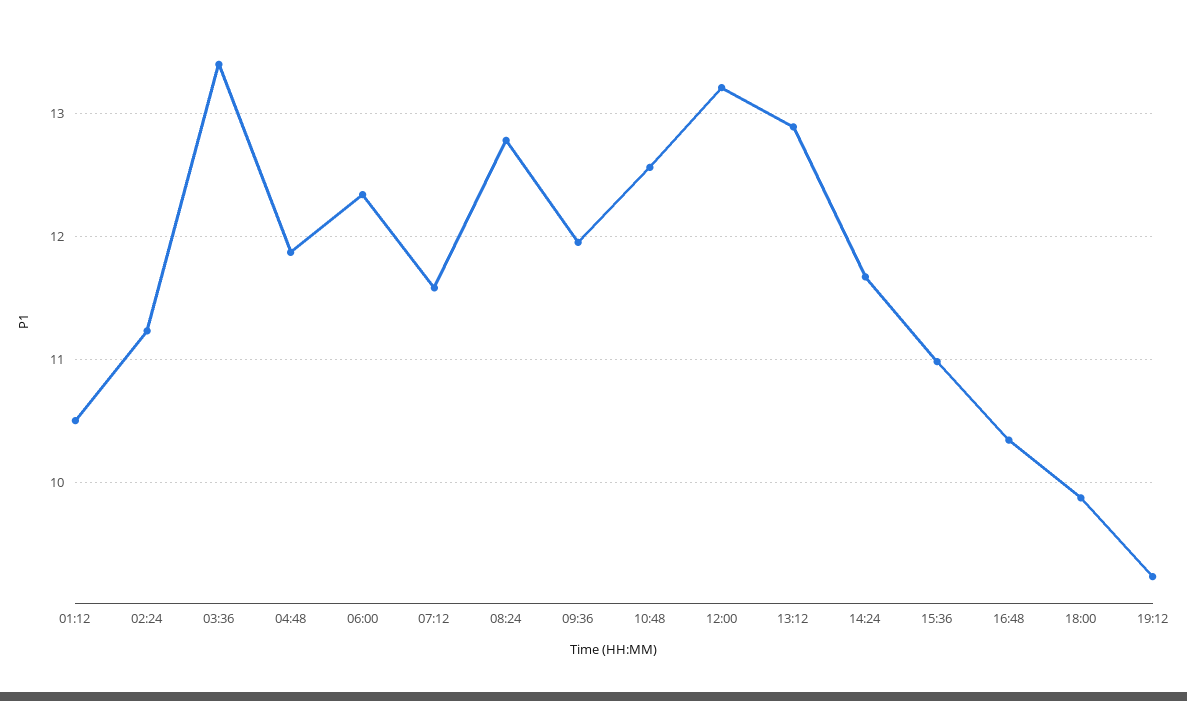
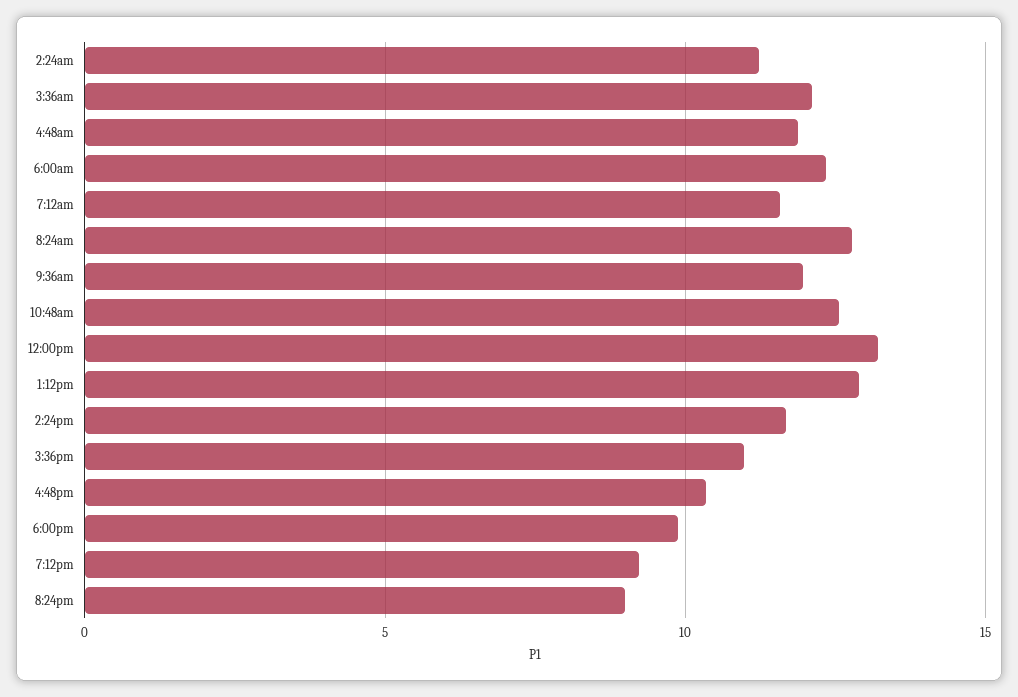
01:12: 10.5 -> none
03:36: 13.4 -> 12
8:24pm: none -> 9

